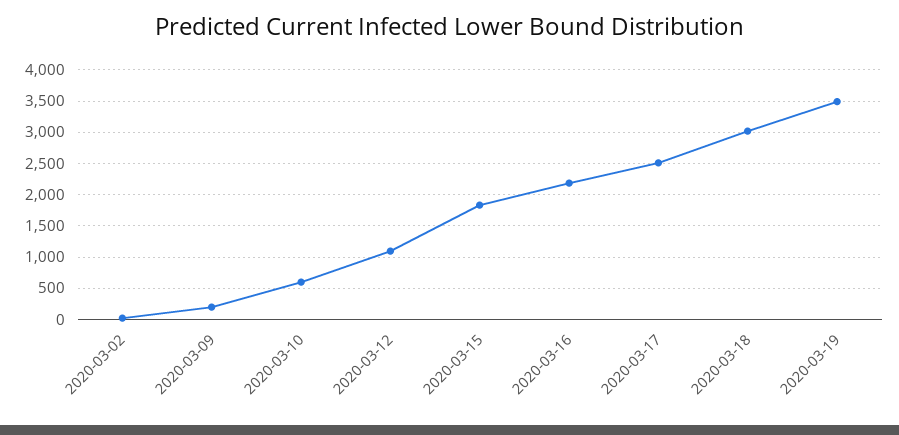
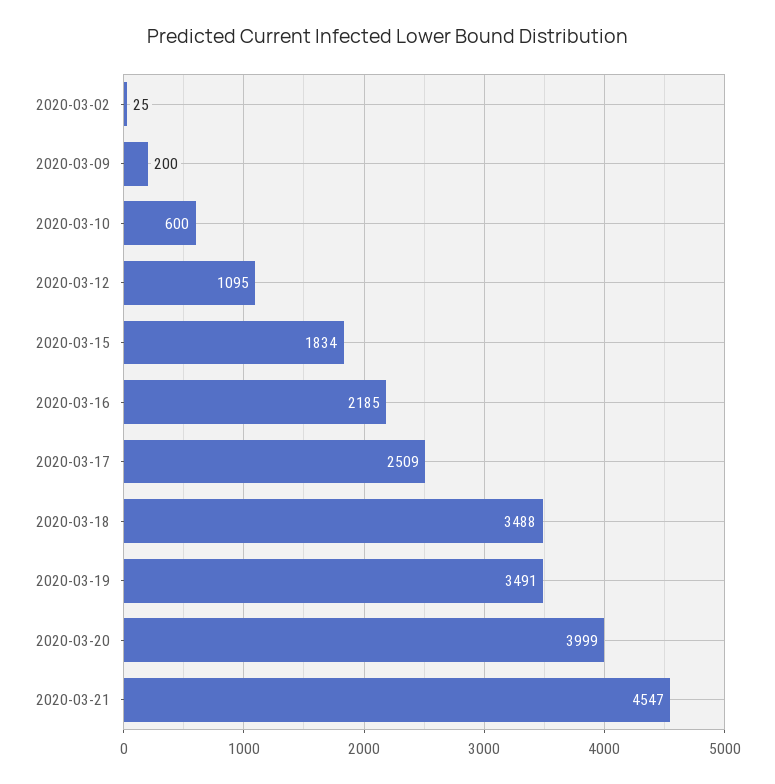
2020-03-18: 3000 -> 3488
2020-03-20: none -> 3999
2020-03-21: none -> 4547

